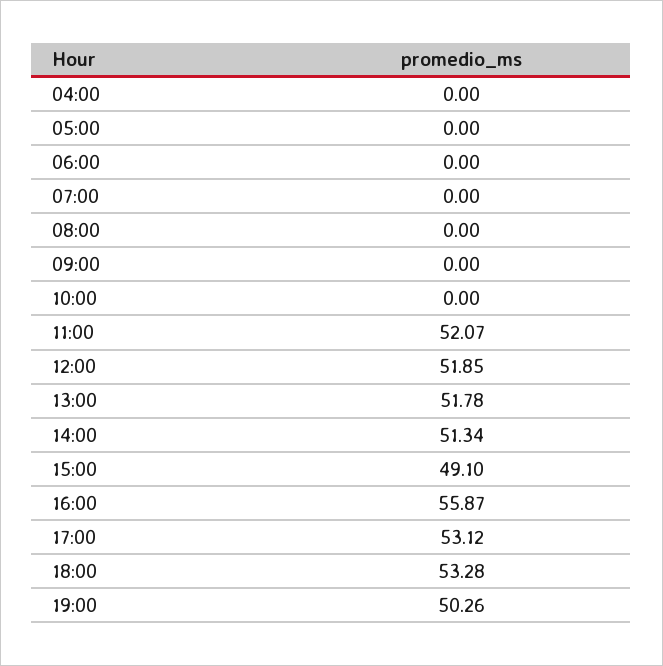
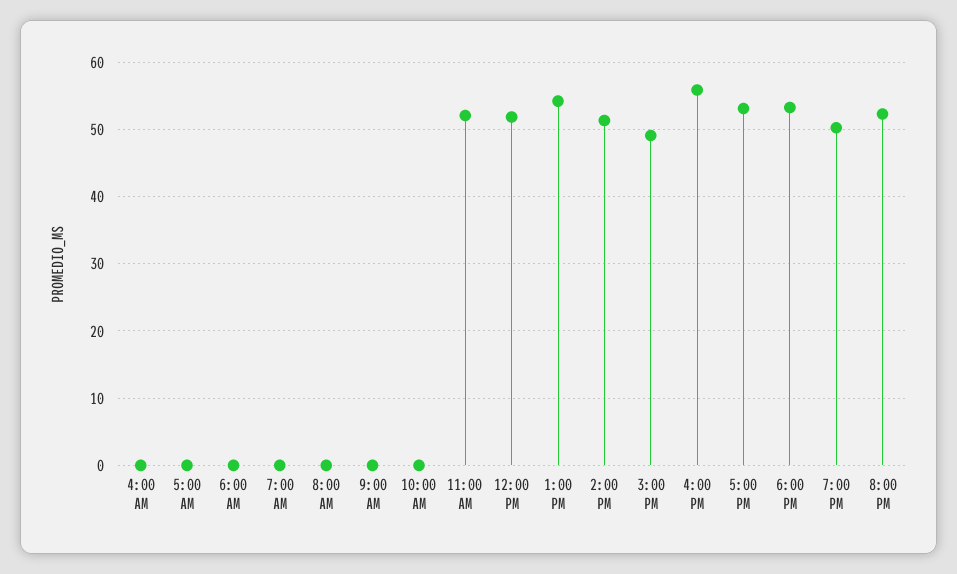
13:00: 51.78 -> 54
8:00 PM: none -> 52

